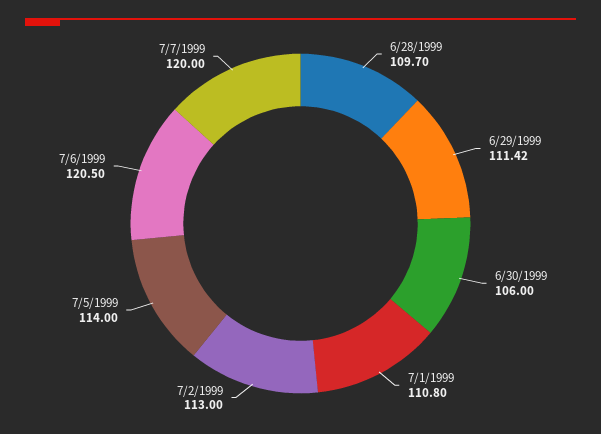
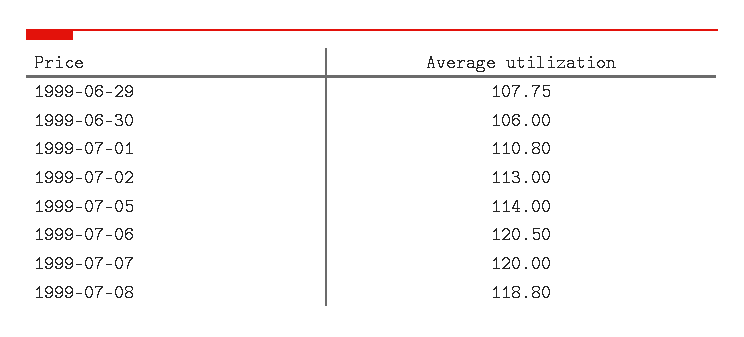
6/28/1999: 109.7 -> none
6/29/1999: 111.42 -> 107.75
1999-07-08: none -> 118.8

